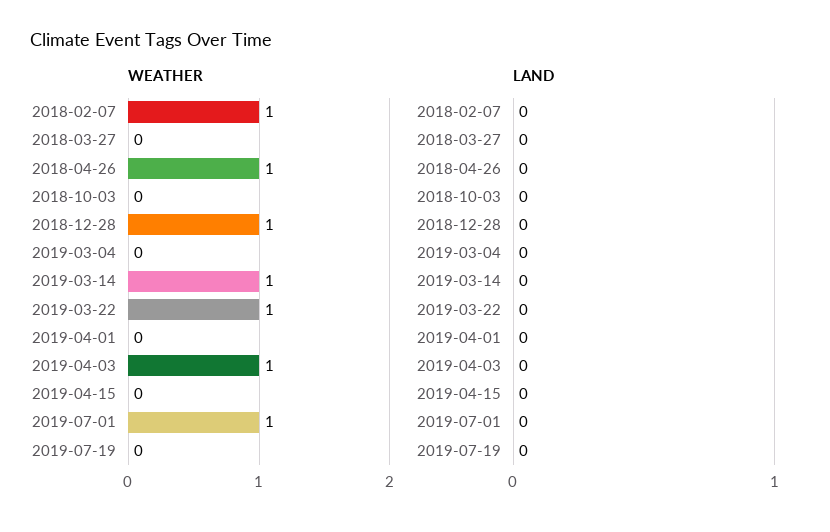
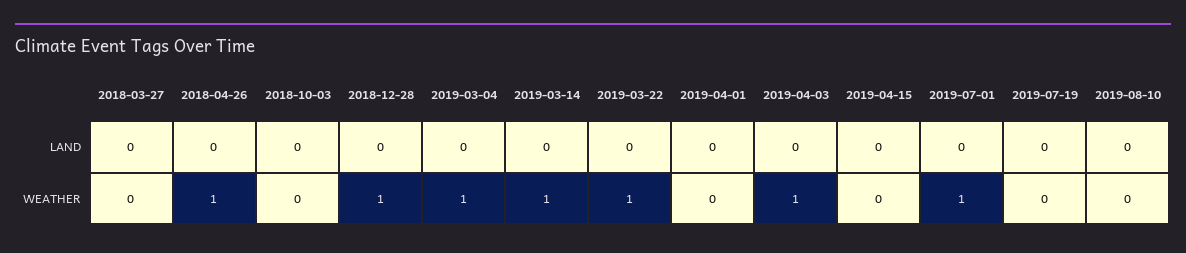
WEATHER, 2018-02-07: 1 -> none
WEATHER, 2019-03-04: 0 -> 1
LAND, 2018-02-07: 0 -> none
LAND, 2019-08-10: none -> 0
WEATHER, 2019-08-10: none -> 0

